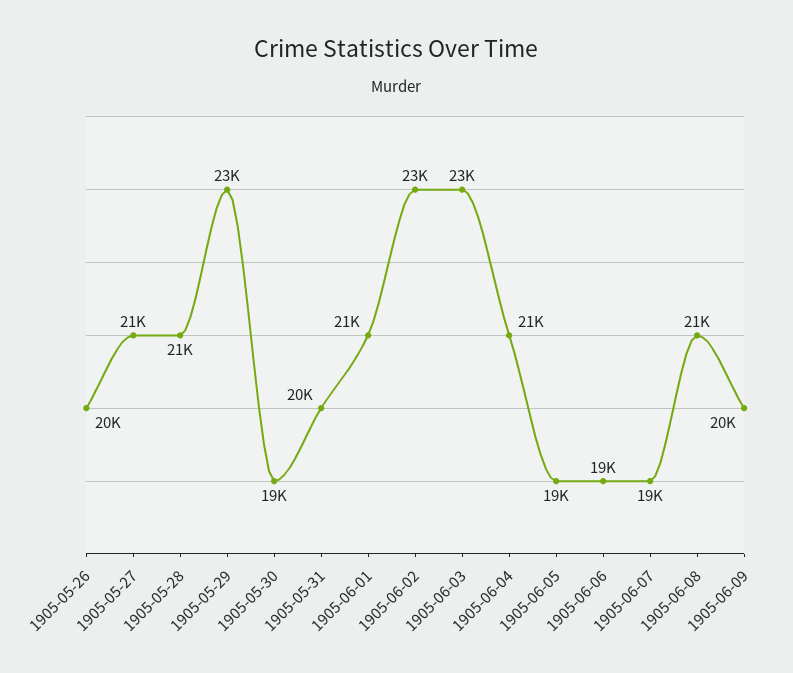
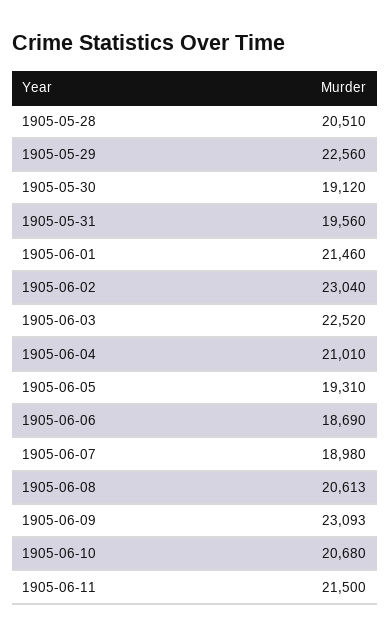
1905-05-26: 20000 -> none
1905-05-27: 21000 -> none
1905-06-09: 20000 -> 23093
1905-06-10: none -> 20680
1905-06-11: none -> 21500

